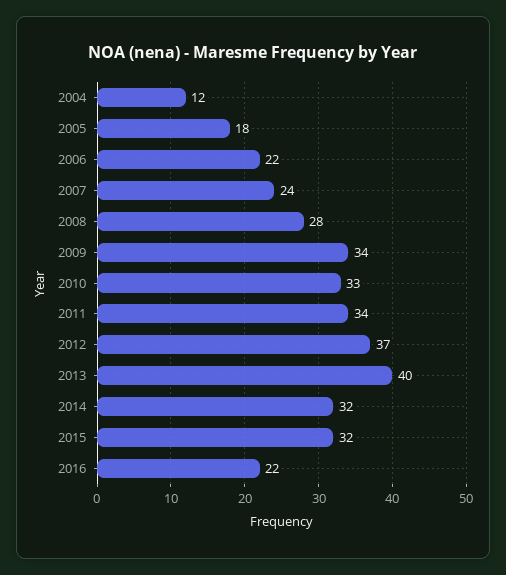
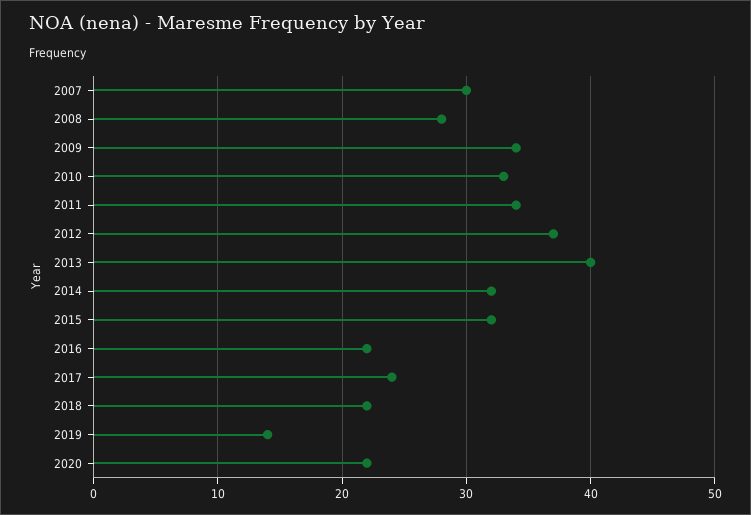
2004: 12 -> none
2005: 18 -> none
2006: 22 -> none
2007: 24 -> 30
2017: none -> 24
2018: none -> 22
2019: none -> 14
2020: none -> 22

